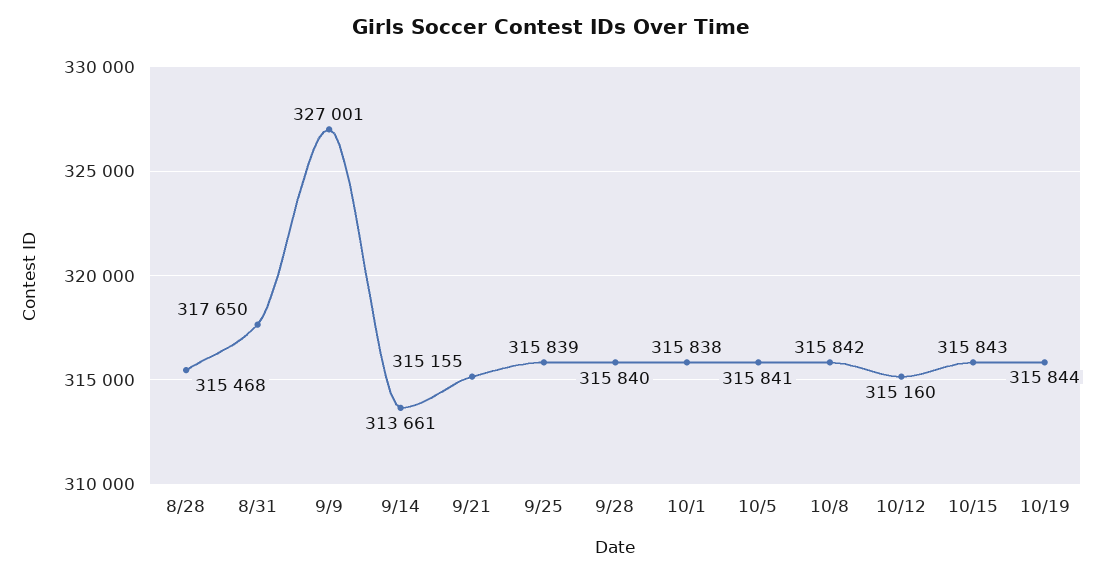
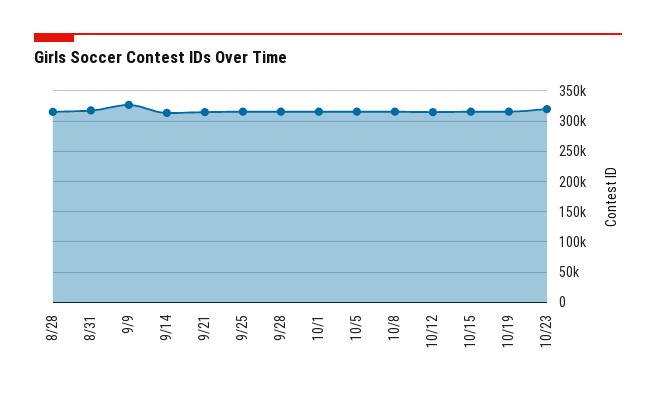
10/23: none -> 320000

